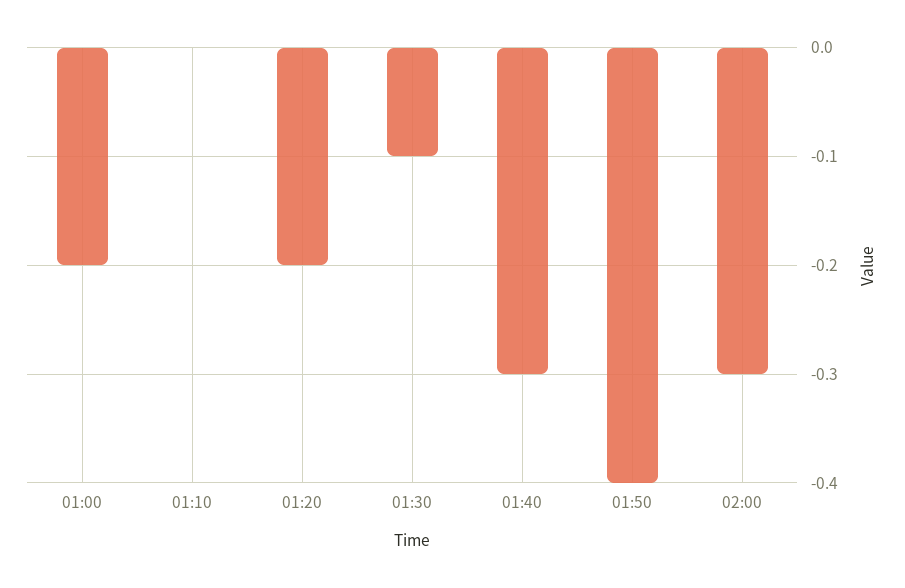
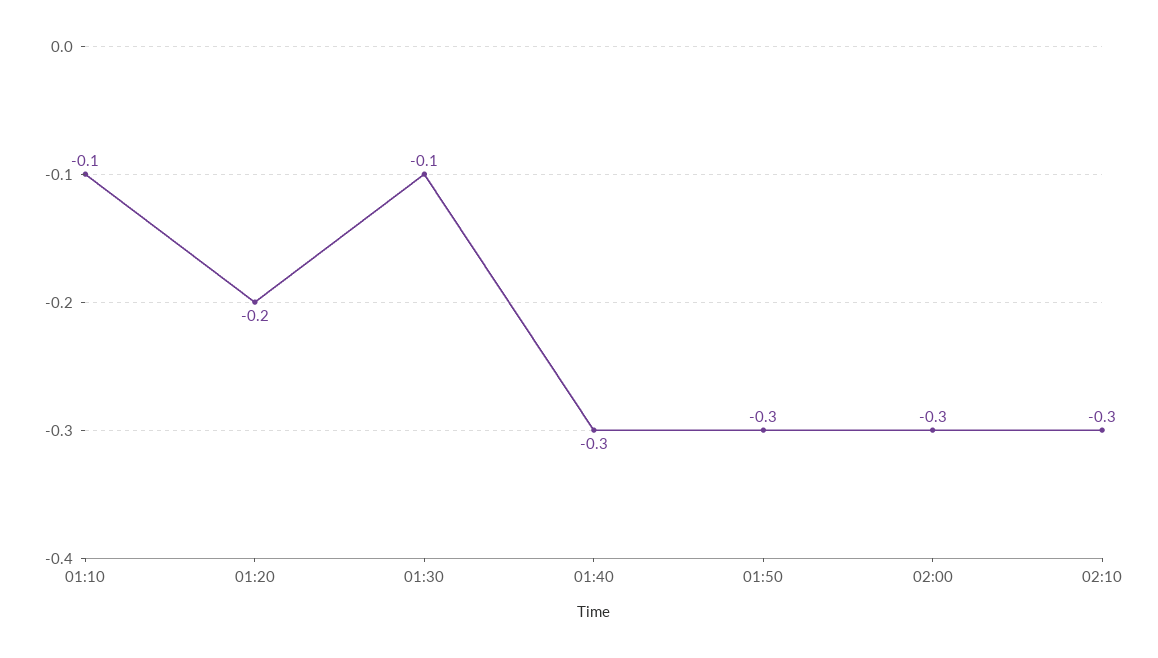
01:00: -0.2 -> none
01:10: 0 -> -0.1
01:50: -0.4 -> -0.3
02:10: none -> -0.3

